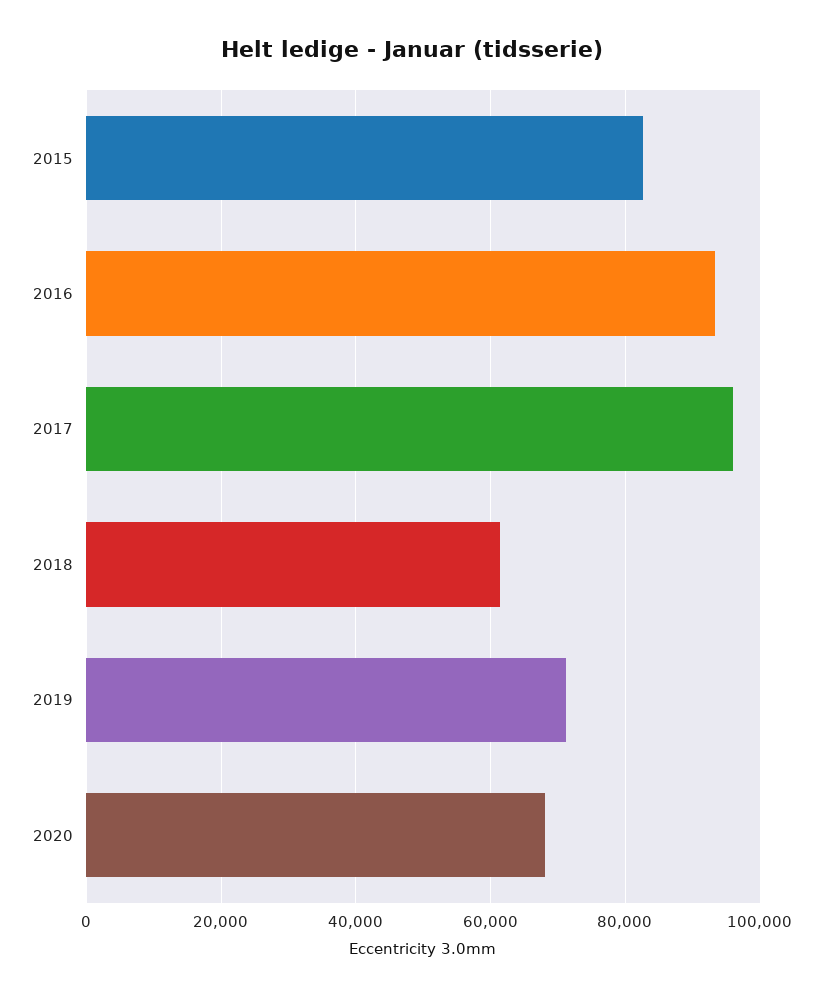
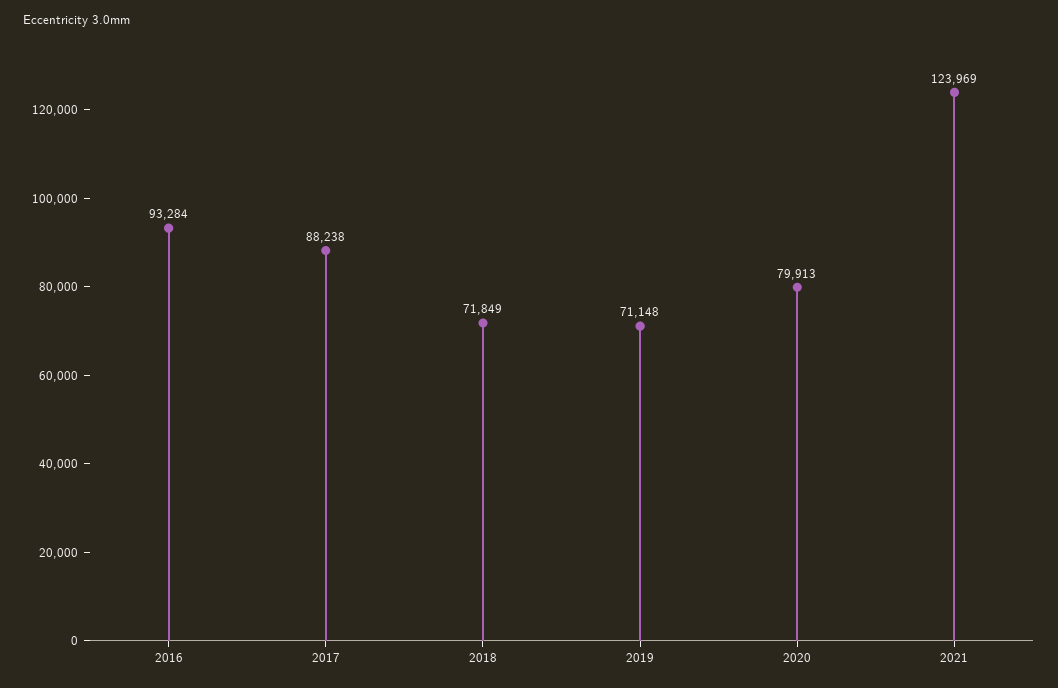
2015: 82000 -> none
2017: 96000 -> 88238
2018: 62000 -> 71849
2020: 68000 -> 79913
2021: none -> 123969

